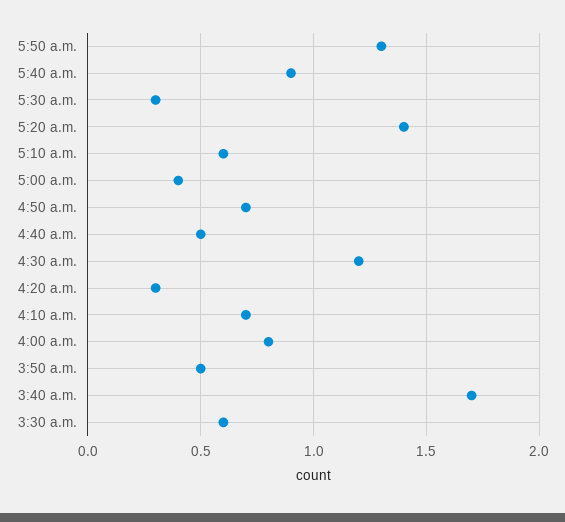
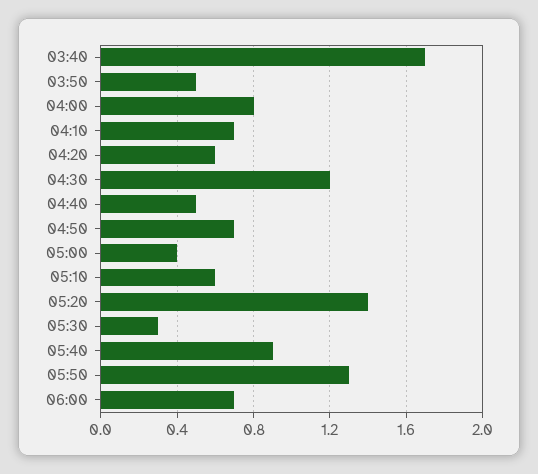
4:20 a.m.: 0.3 -> 0.6
3:30 a.m.: 0.6 -> none
06:00: none -> 0.7

